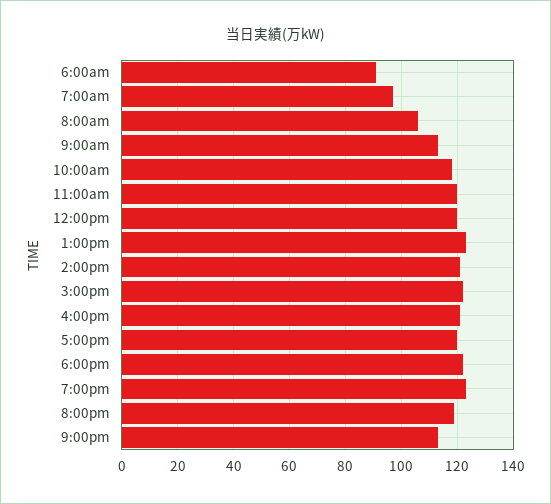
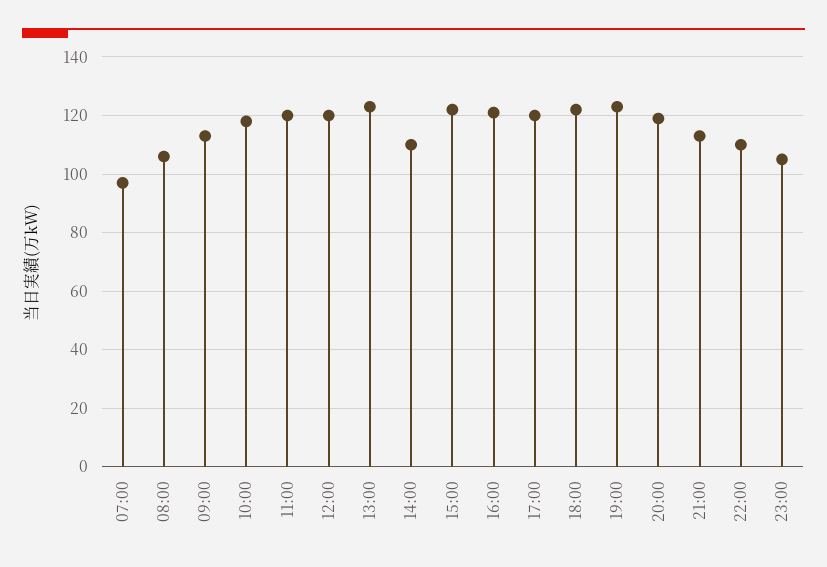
6:00am: 90 -> none
2:00pm: 120 -> 110
22:00: none -> 110
23:00: none -> 105

